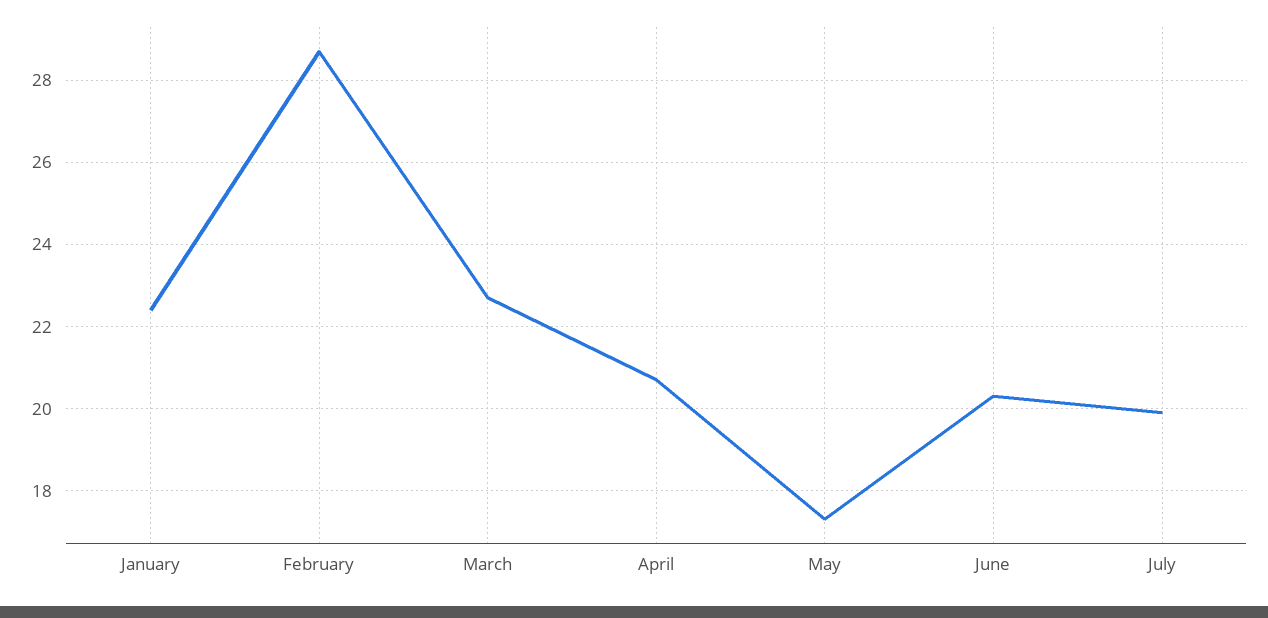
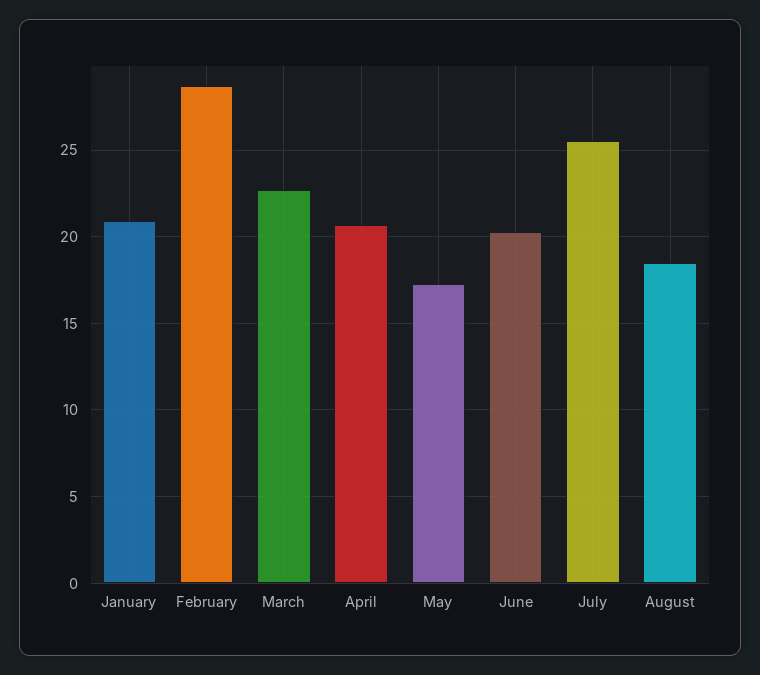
January: 22.5 -> 21
July: 20 -> 25.5
August: none -> 18.5

